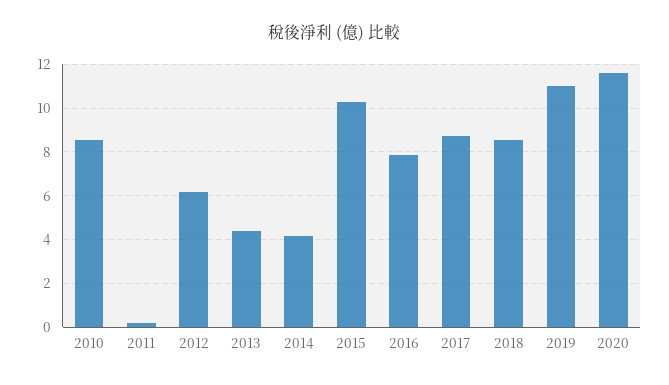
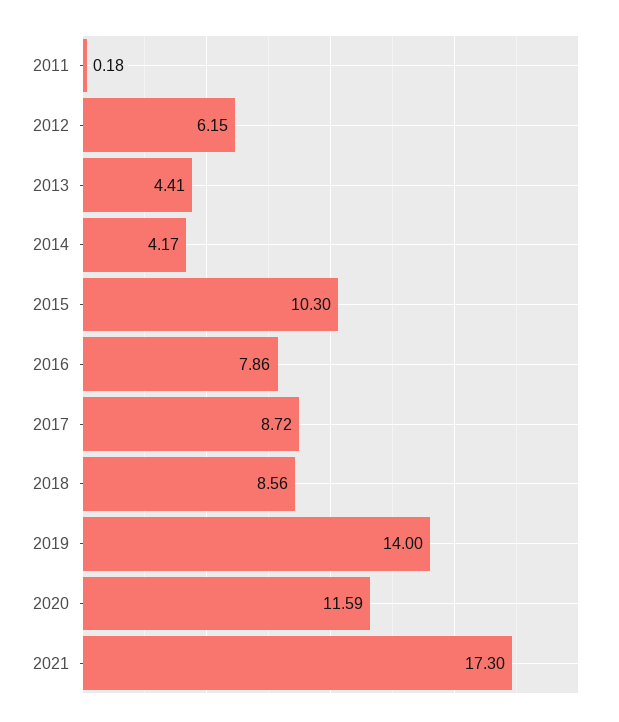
2010: 8.5 -> none
2019: 11 -> 14
2021: none -> 17.3

